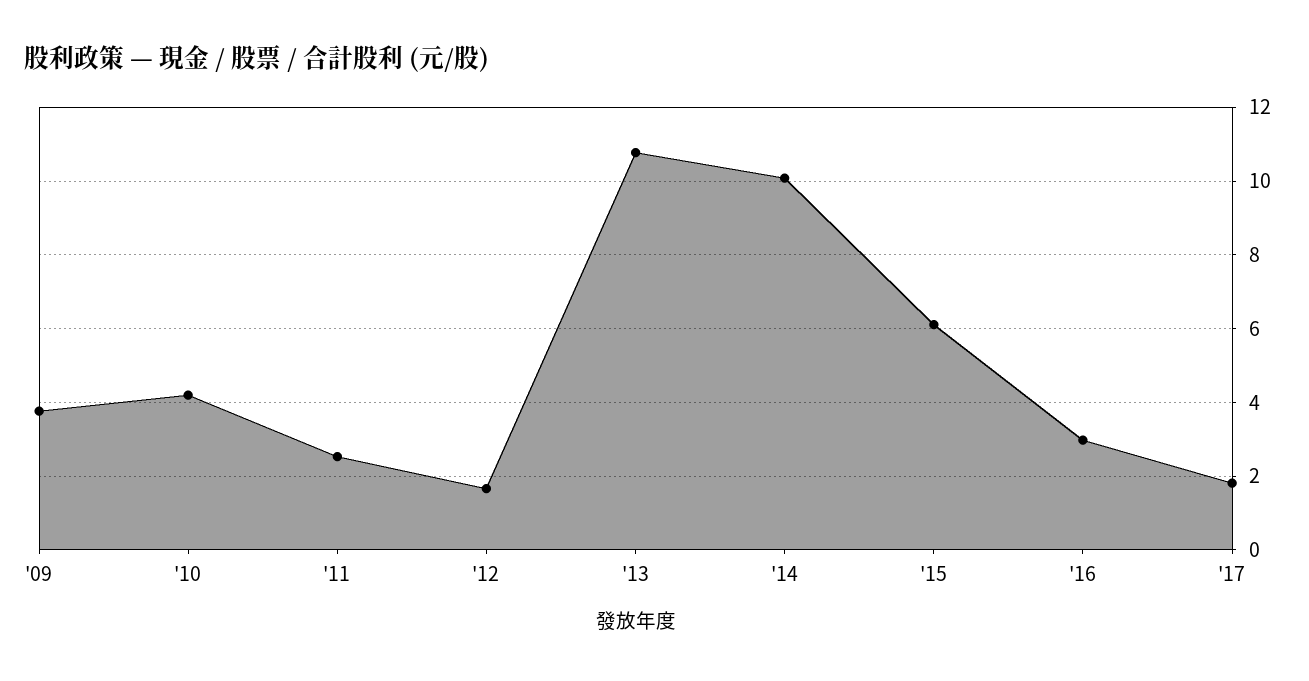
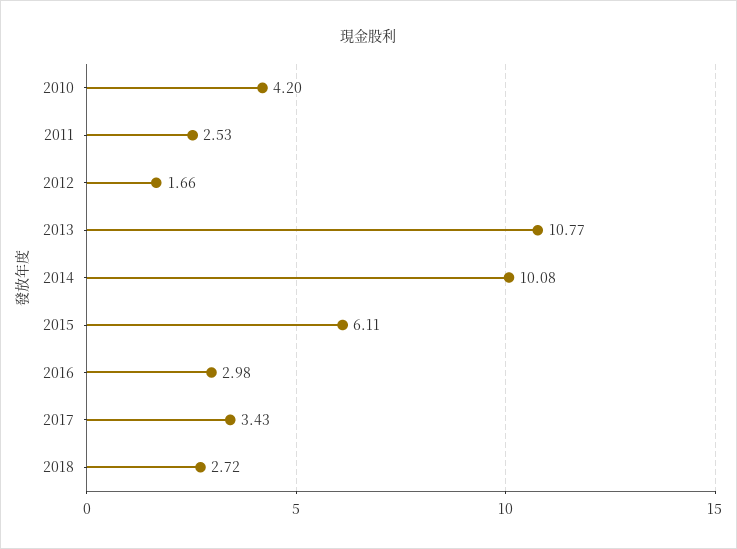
'09: 3.8 -> none
'17: 1.8 -> 3.43
2018: none -> 2.72

